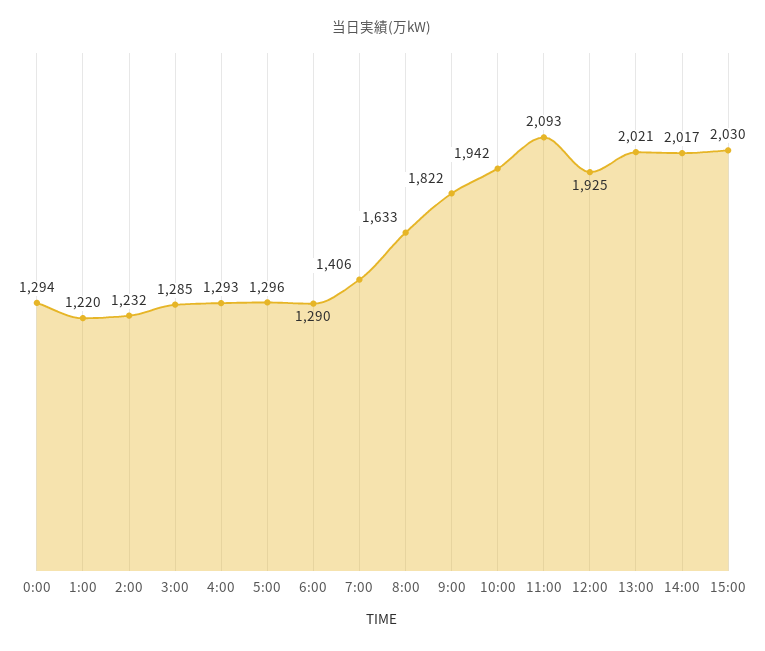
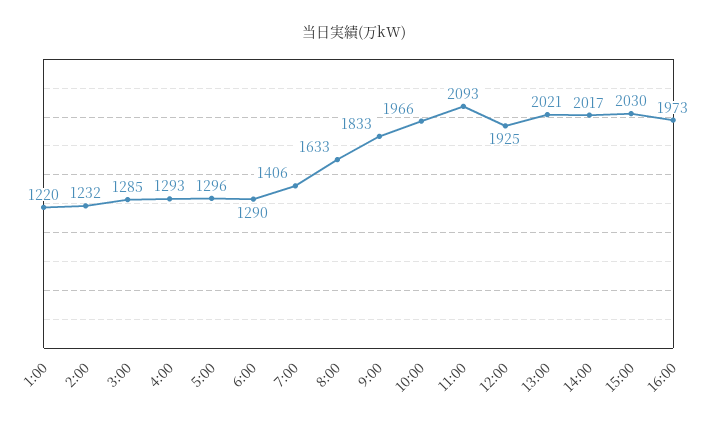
0:00: 1294 -> none
9:00: 1822 -> 1833
10:00: 1942 -> 1966
16:00: none -> 1973

